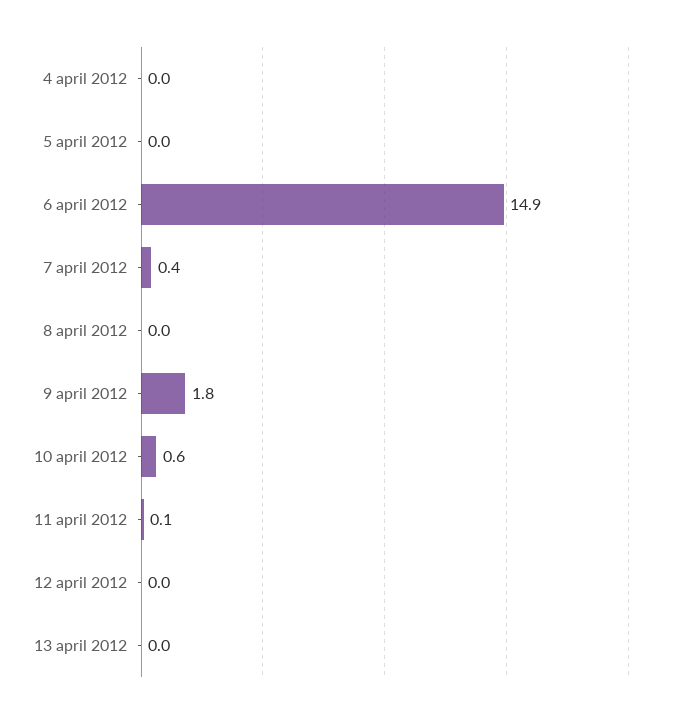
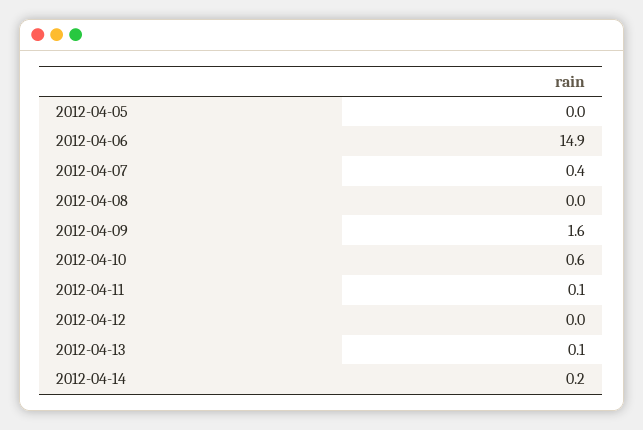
4 april 2012: 0 -> none
9 april 2012: 1.8 -> 1.6
13 april 2012: 0 -> 0.1
2012-04-14: none -> 0.2

